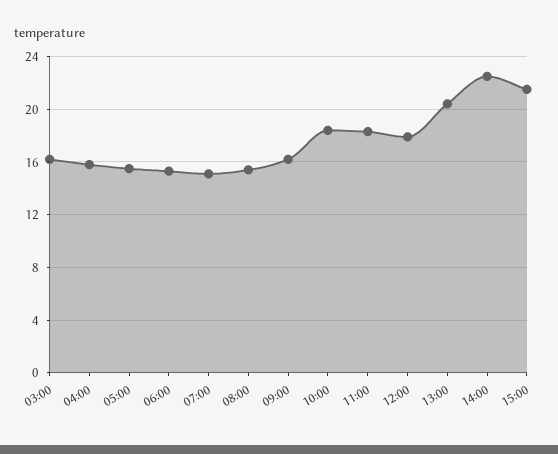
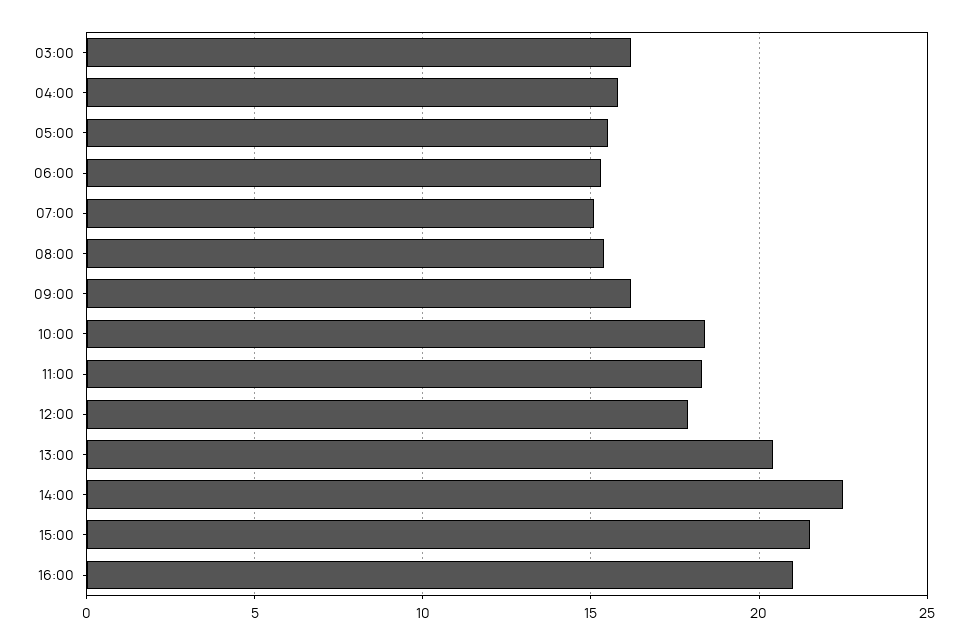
16:00: none -> 21

